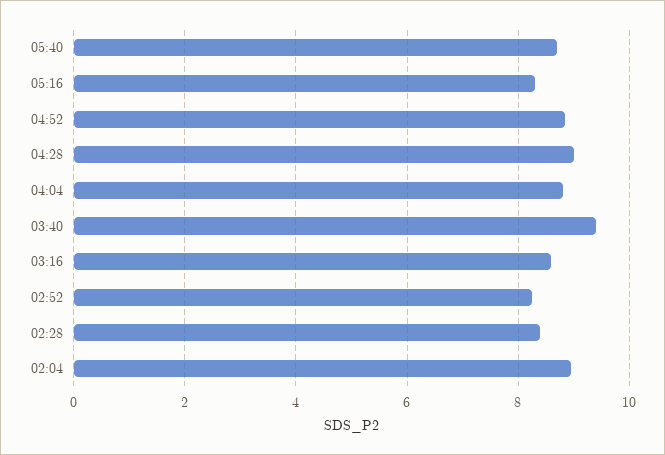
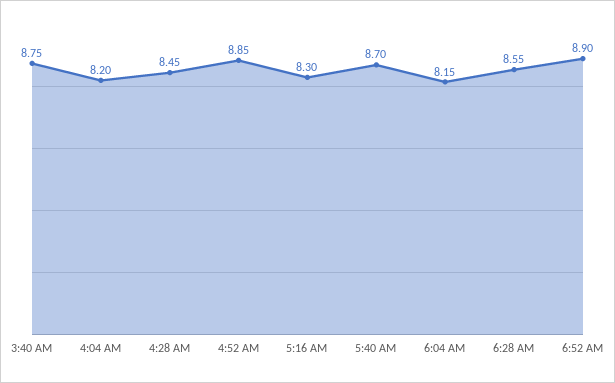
04:28: 9 -> 8.45
04:04: 8.8 -> 8.2
03:40: 9.4 -> 8.75
03:16: 8.6 -> none
02:52: 8.2 -> none
02:28: 8.4 -> none
02:04: 9 -> none
6:04 AM: none -> 8.15
6:28 AM: none -> 8.55
6:52 AM: none -> 8.9

